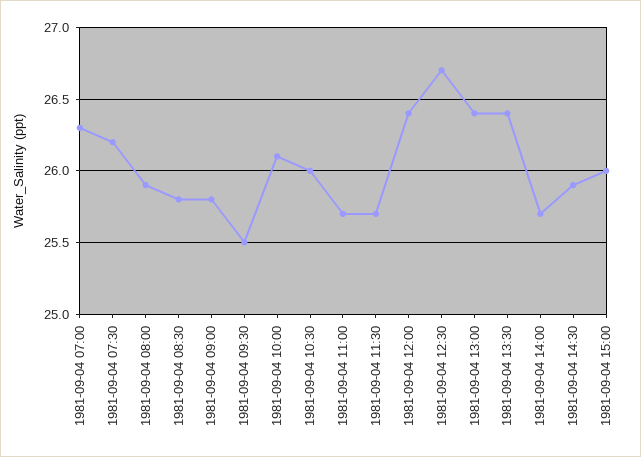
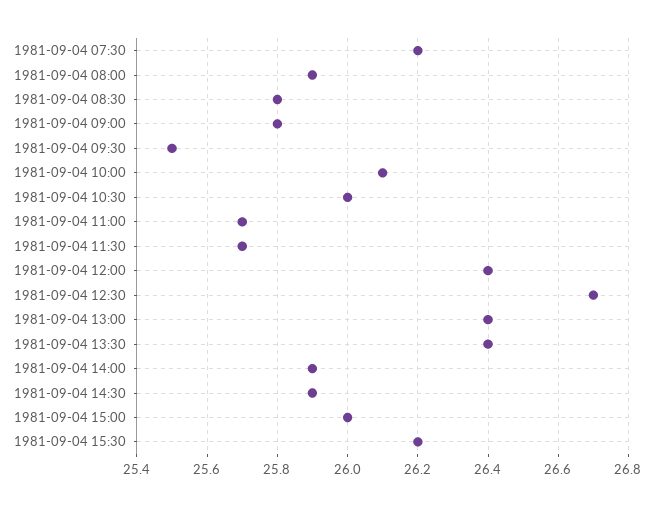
1981-09-04 07:00: 26.3 -> none
1981-09-04 14:00: 25.7 -> 25.9
1981-09-04 15:30: none -> 26.2

